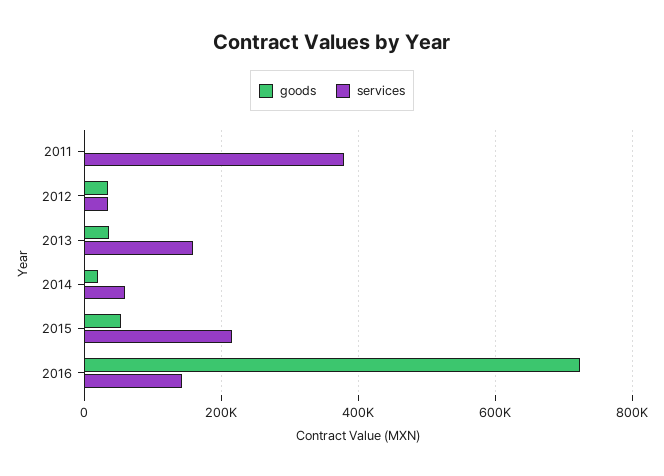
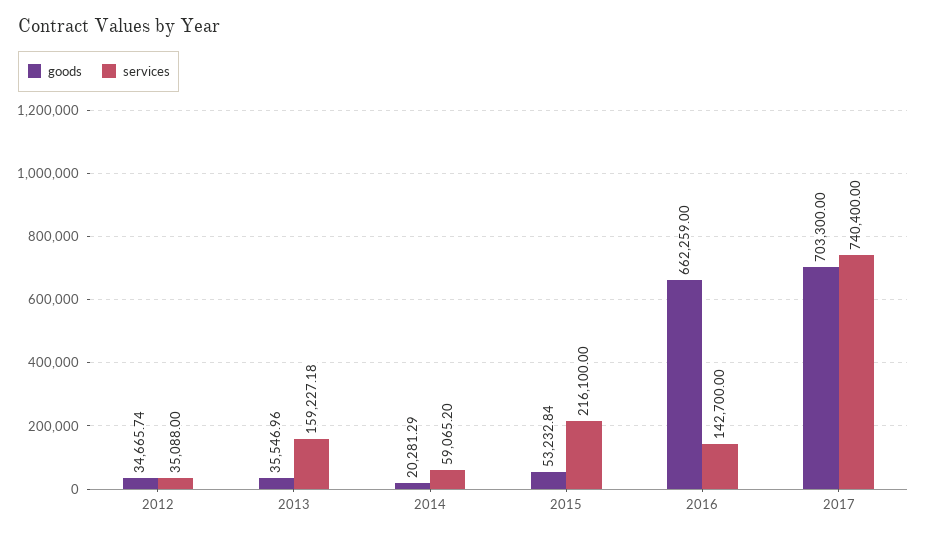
goods, 2011: 0 -> none
services, 2011: 380000 -> none
goods, 2016: 720000 -> 662259
goods, 2017: none -> 703300
services, 2017: none -> 740400

